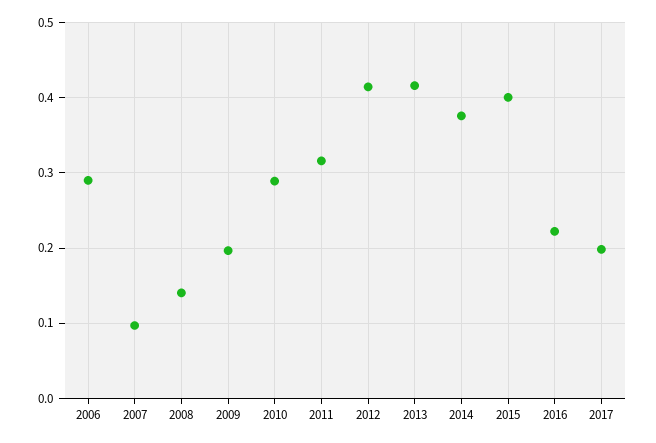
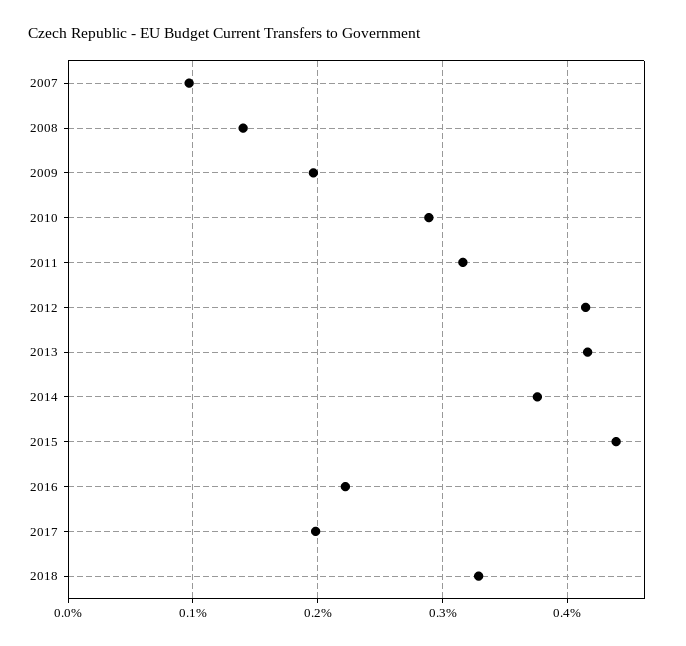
2006: 0.29 -> none
2015: 0.4 -> 0.44
2018: none -> 0.33

